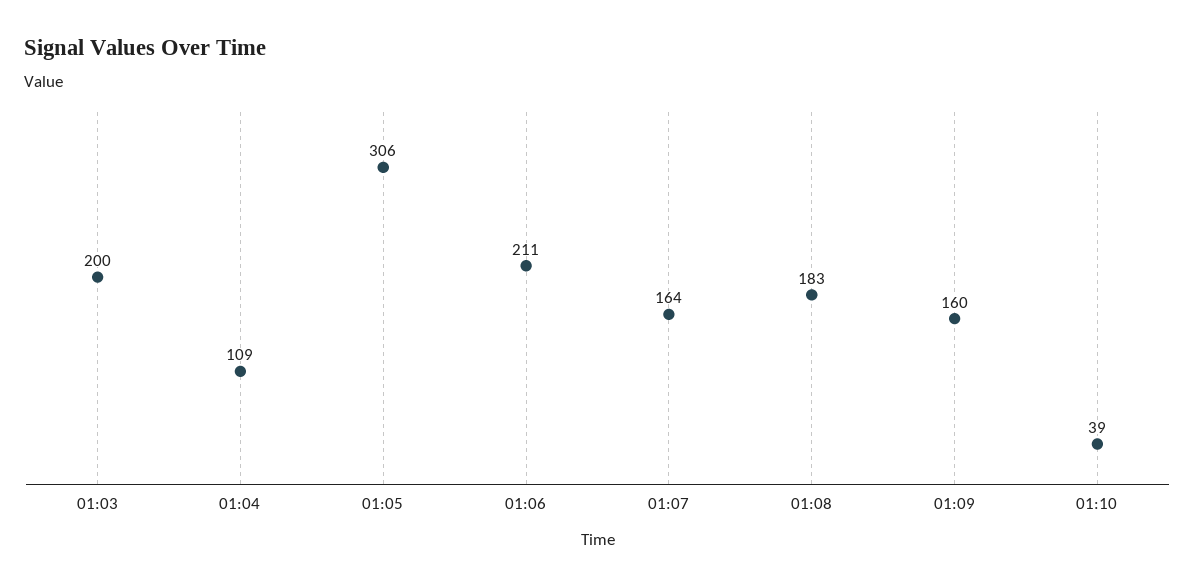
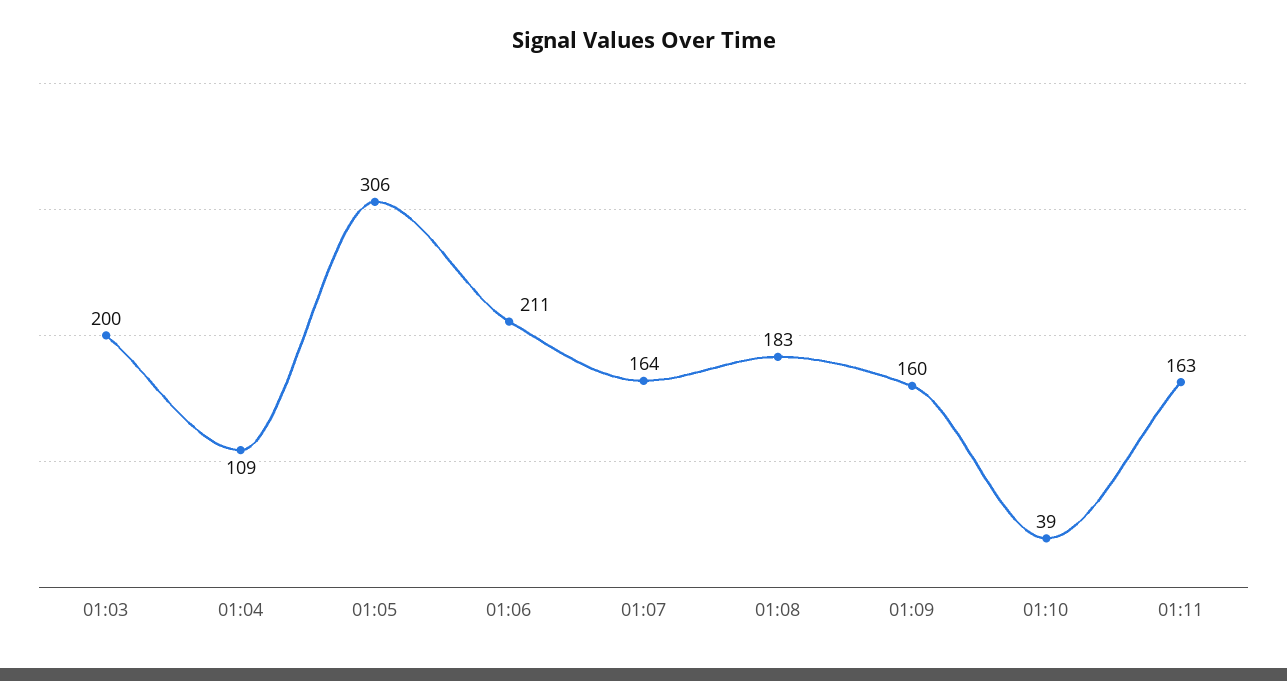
01:11: none -> 163

